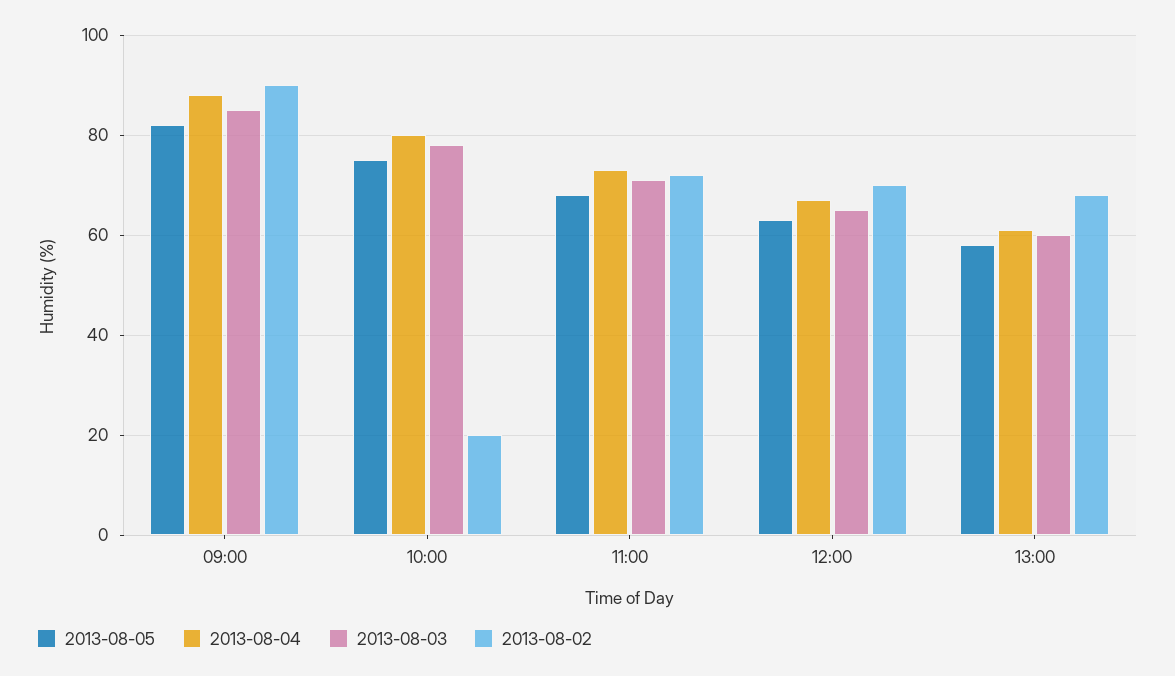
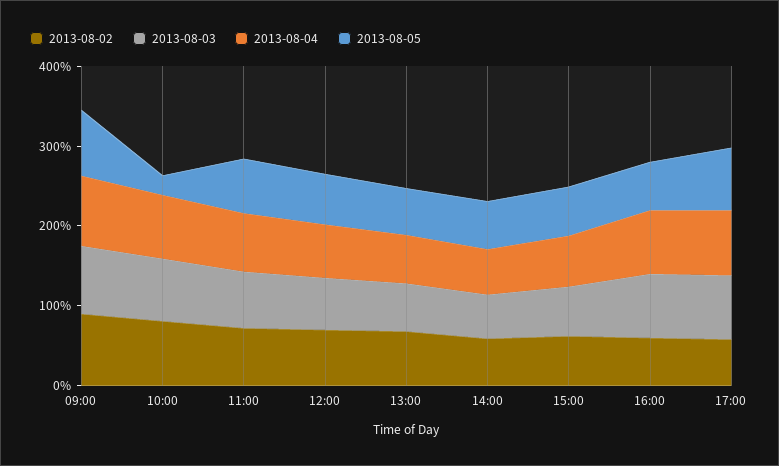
2013-08-05, 10:00: 75 -> 20
2013-08-02, 10:00: 20 -> 80
2013-08-02, 14:00: none -> 60
2013-08-03, 14:00: none -> 60
2013-08-04, 14:00: none -> 60
2013-08-05, 14:00: none -> 60
2013-08-02, 15:00: none -> 60
2013-08-03, 15:00: none -> 60
2013-08-04, 15:00: none -> 60
2013-08-05, 15:00: none -> 60
2013-08-02, 16:00: none -> 60
2013-08-03, 16:00: none -> 80
2013-08-04, 16:00: none -> 80
2013-08-05, 16:00: none -> 60
2013-08-02, 17:00: none -> 60
2013-08-03, 17:00: none -> 80
2013-08-04, 17:00: none -> 80
2013-08-05, 17:00: none -> 80

